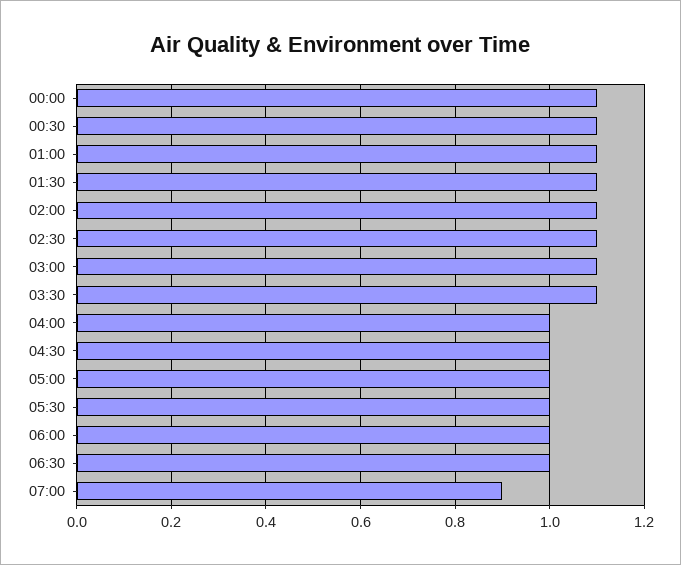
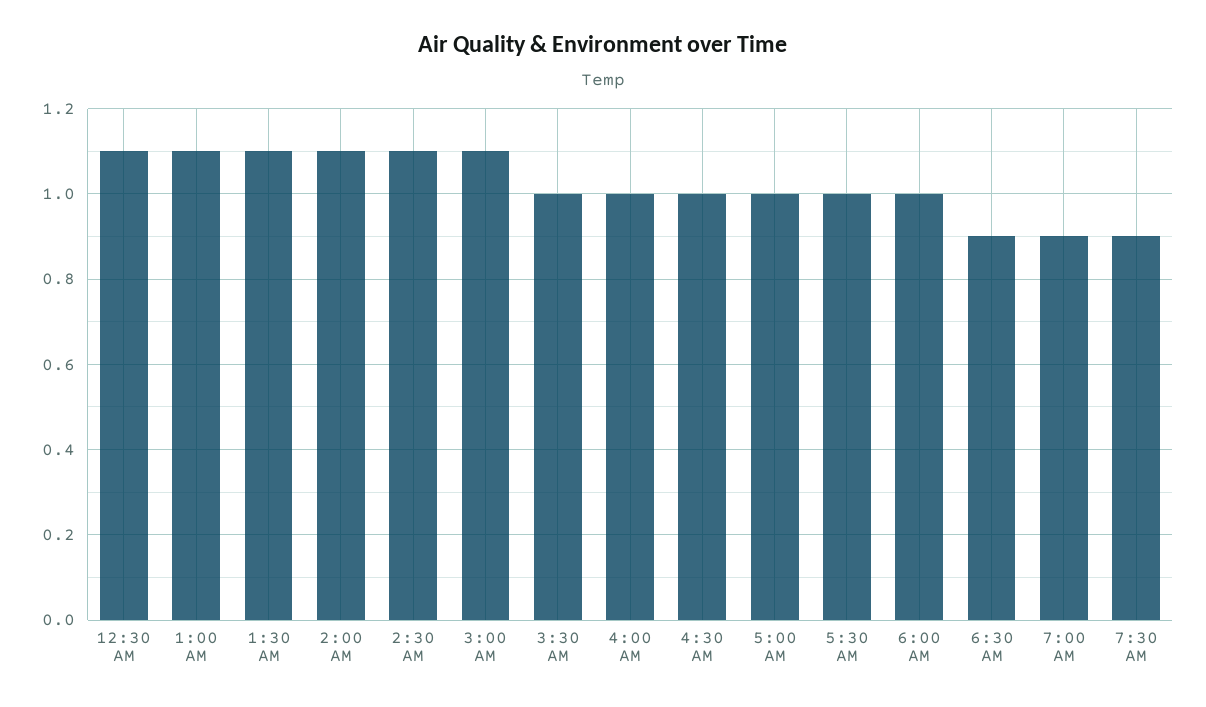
00:00: 1.1 -> none
03:30: 1.1 -> 1
06:30: 1 -> 0.9
7:30 AM: none -> 0.9

